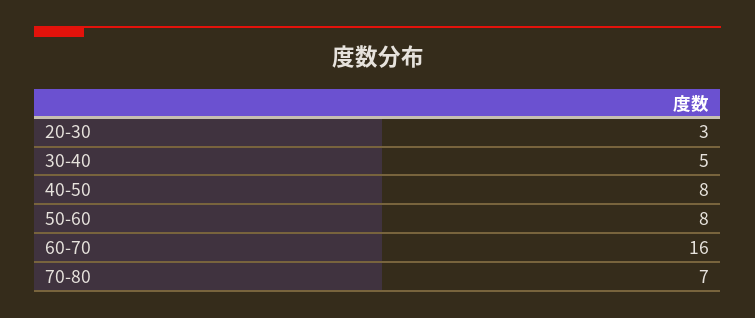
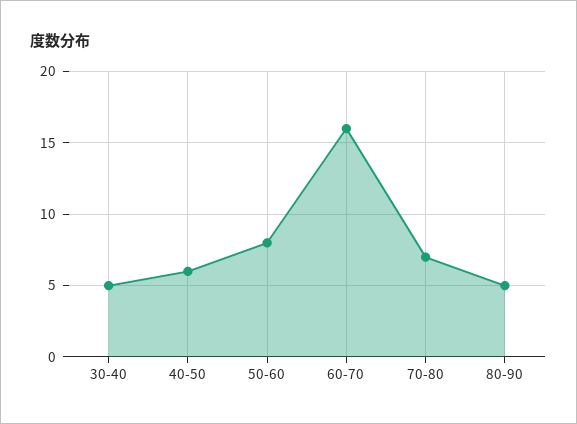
20-30: 3 -> none
40-50: 8 -> 6
80-90: none -> 5

